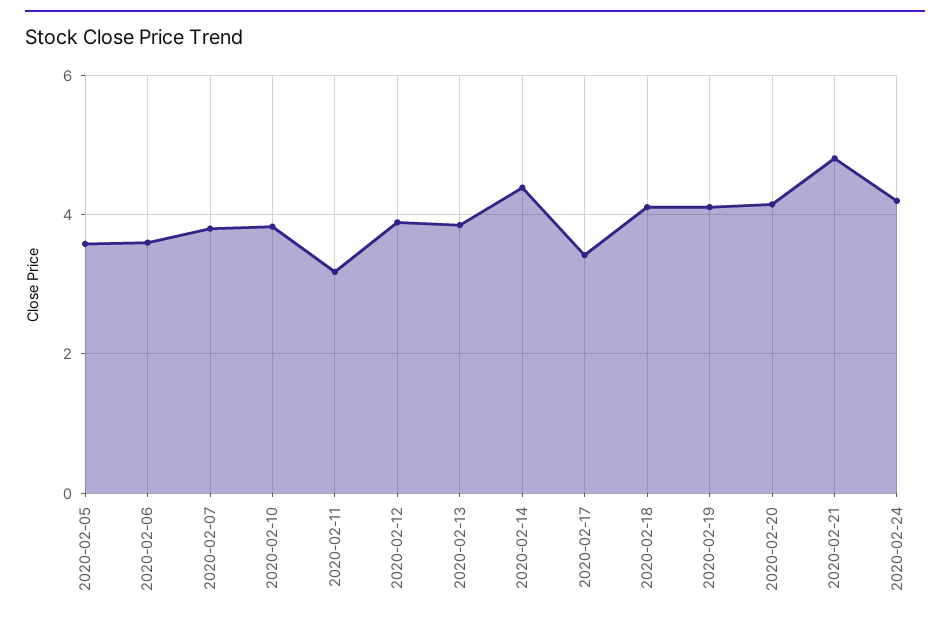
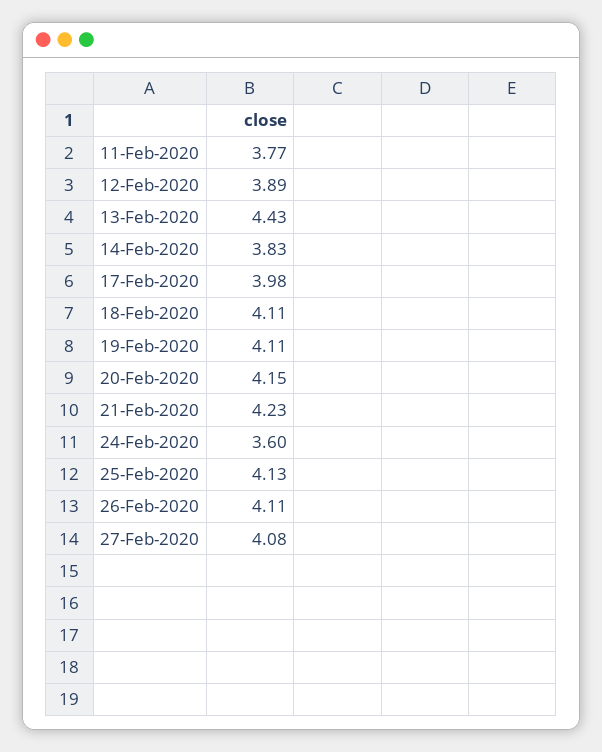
2020-02-05: 3.6 -> none
2020-02-06: 3.6 -> none
2020-02-07: 3.8 -> none
2020-02-10: 3.8 -> none
2020-02-11: 3.2 -> 3.77
2020-02-13: 3.8 -> 4.43
2020-02-14: 4.4 -> 3.83
2020-02-17: 3.4 -> 3.98
2020-02-21: 4.8 -> 4.23
2020-02-24: 4.2 -> 3.6
25-Feb-2020: none -> 4.13
26-Feb-2020: none -> 4.11
27-Feb-2020: none -> 4.08

